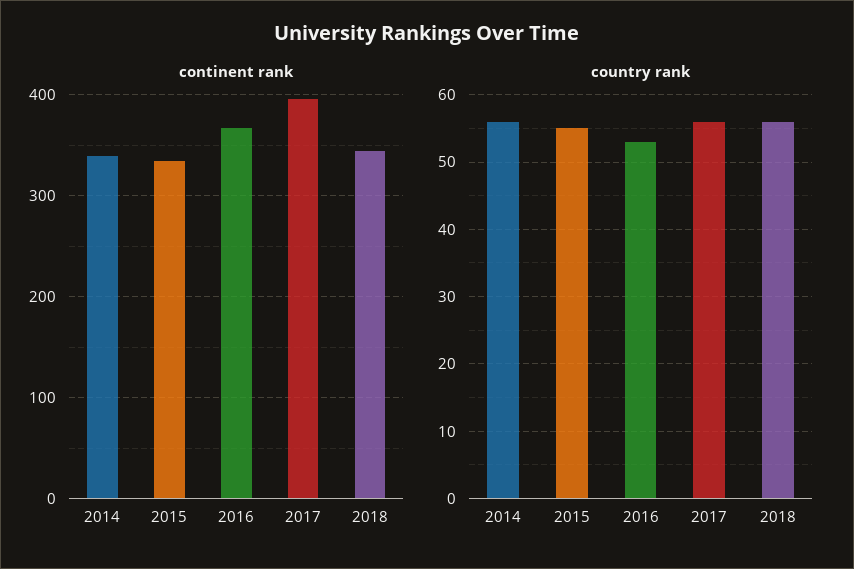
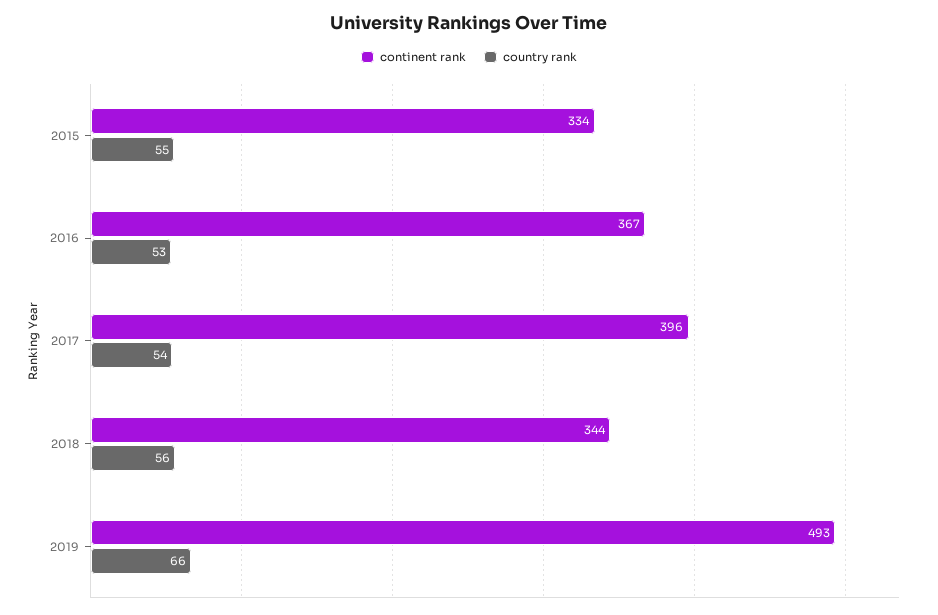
continent rank, 2014: 340 -> none
country rank, 2014: 56 -> none
country rank, 2017: 56 -> 54
continent rank, 2019: none -> 493
country rank, 2019: none -> 66

